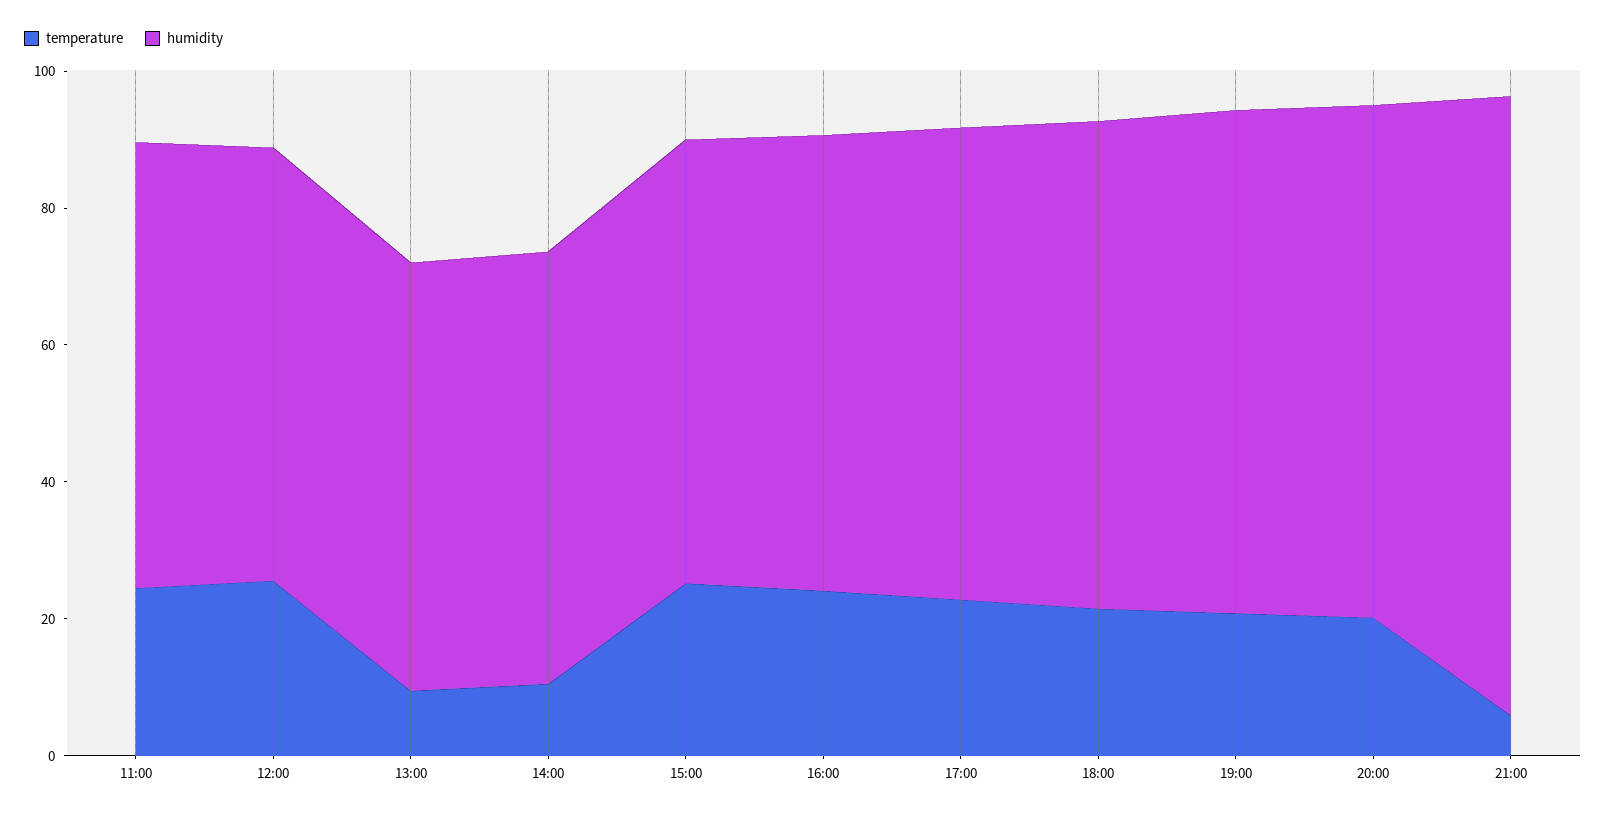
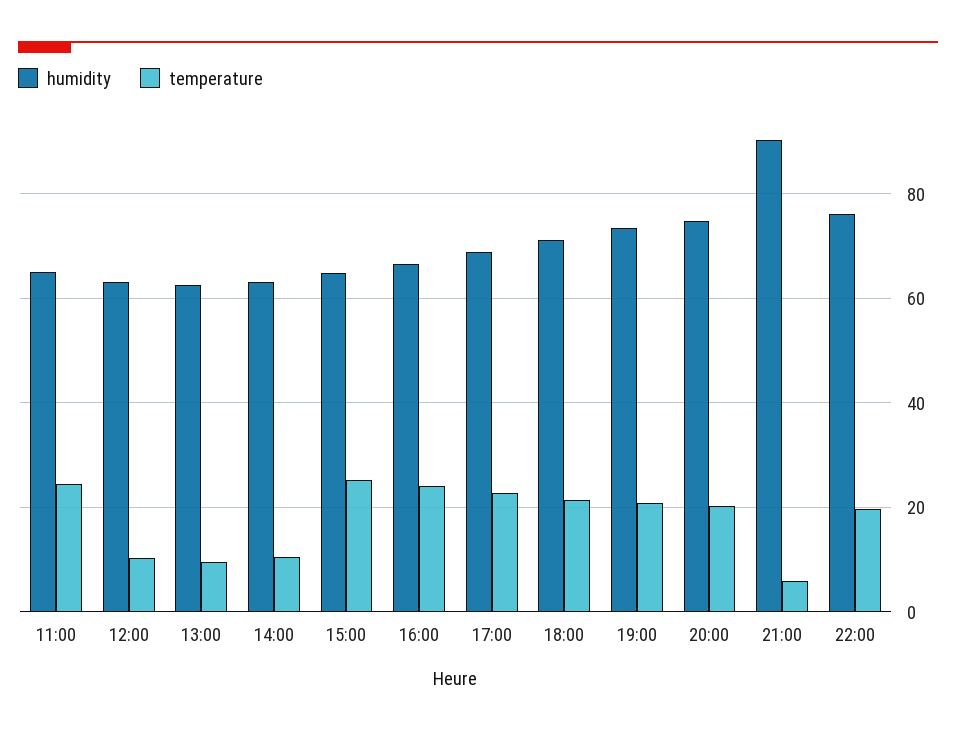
temperature, 12:00: 25 -> 10
humidity, 22:00: none -> 76
temperature, 22:00: none -> 20

